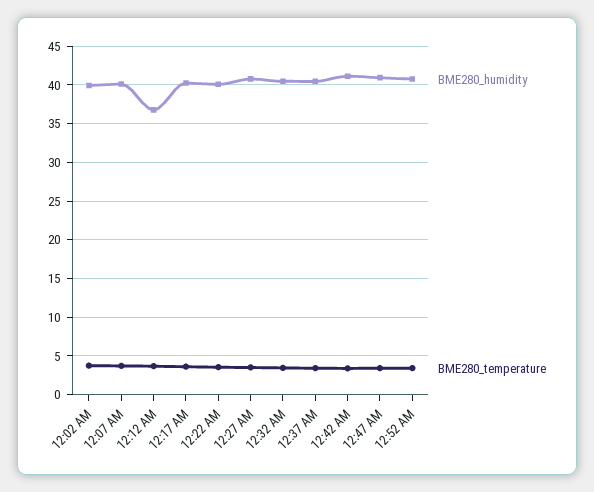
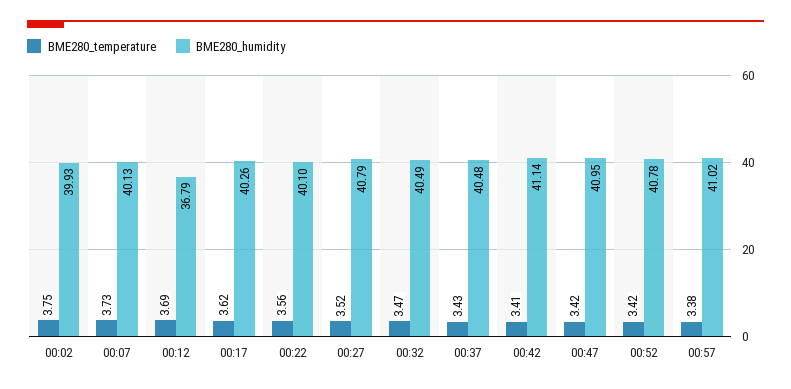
BME280_temperature, 00:57: none -> 3.38
BME280_humidity, 00:57: none -> 41.02

